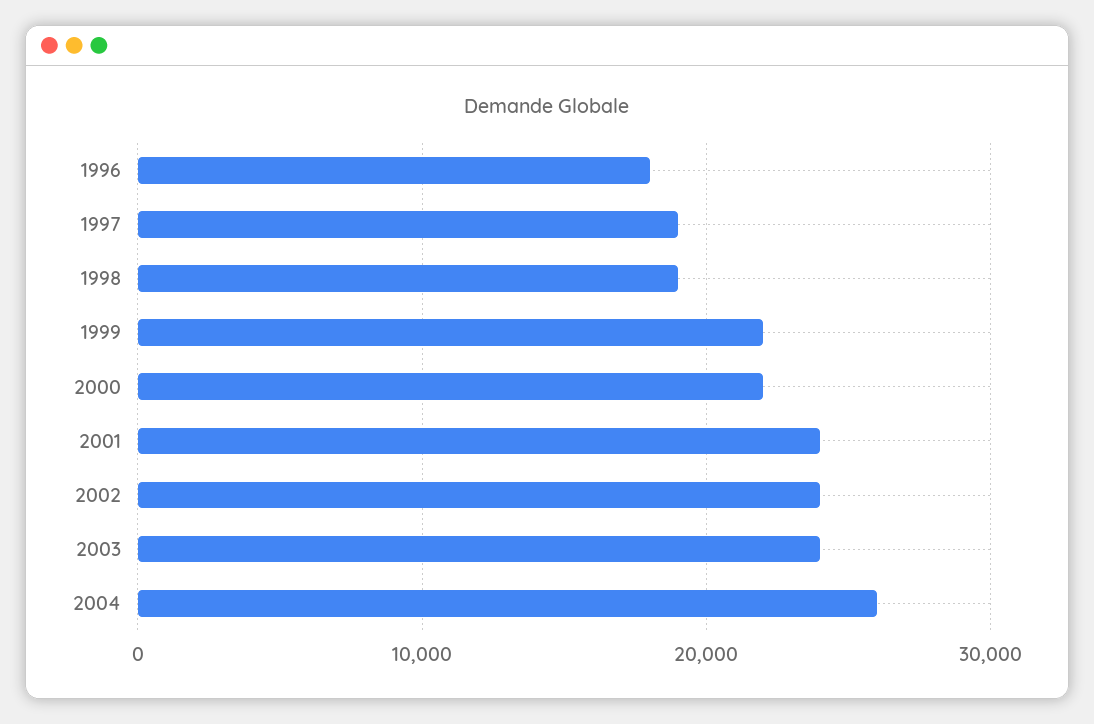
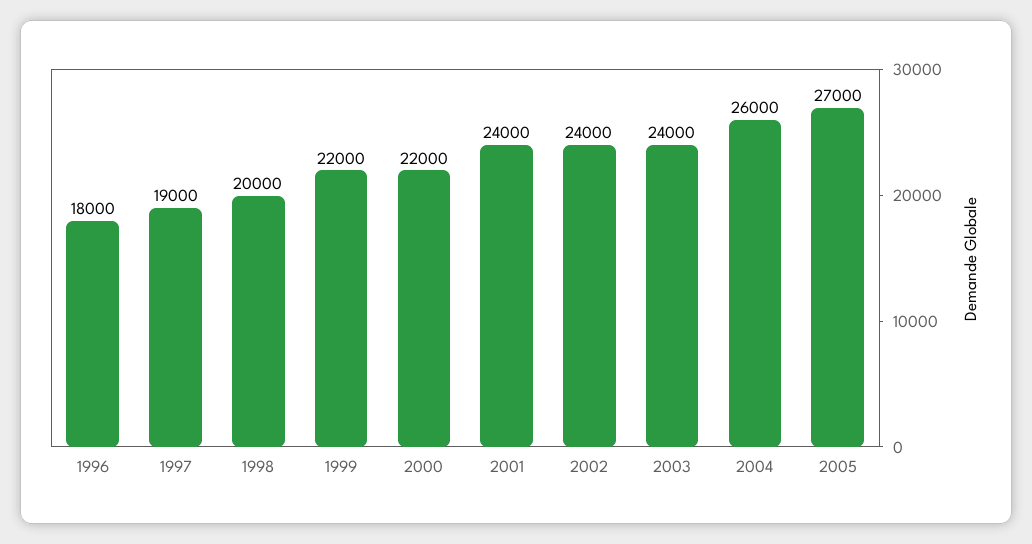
1998: 19000 -> 20000
2005: none -> 27000

